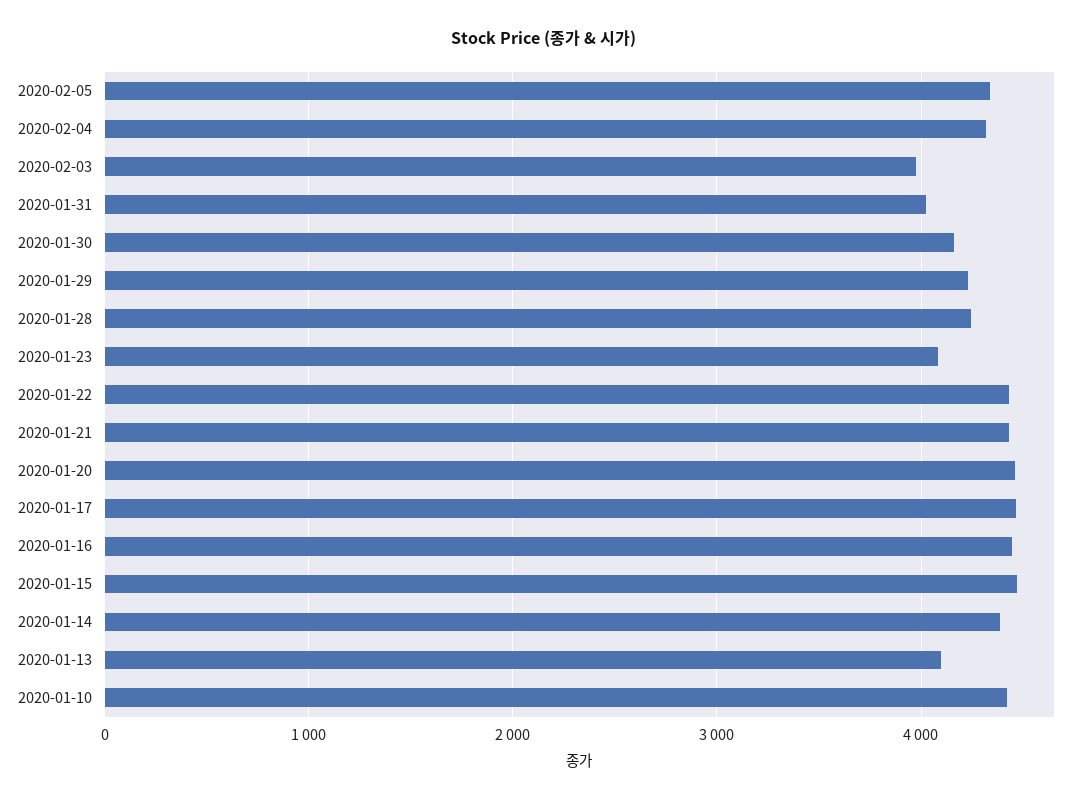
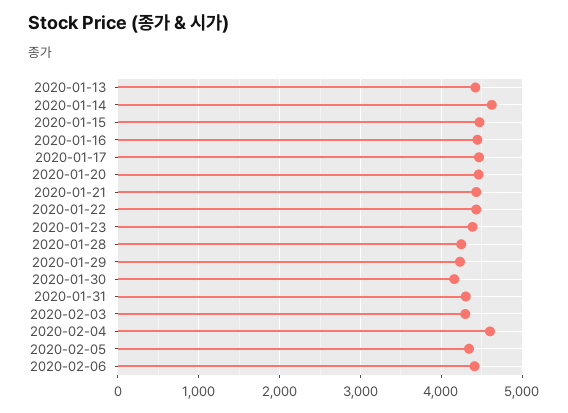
2020-02-04: 4300 -> 4600
2020-02-03: 4000 -> 4300
2020-01-31: 4000 -> 4300
2020-01-23: 4100 -> 4400
2020-01-14: 4400 -> 4600
2020-01-13: 4100 -> 4400
2020-01-10: 4400 -> none
2020-02-06: none -> 4400

